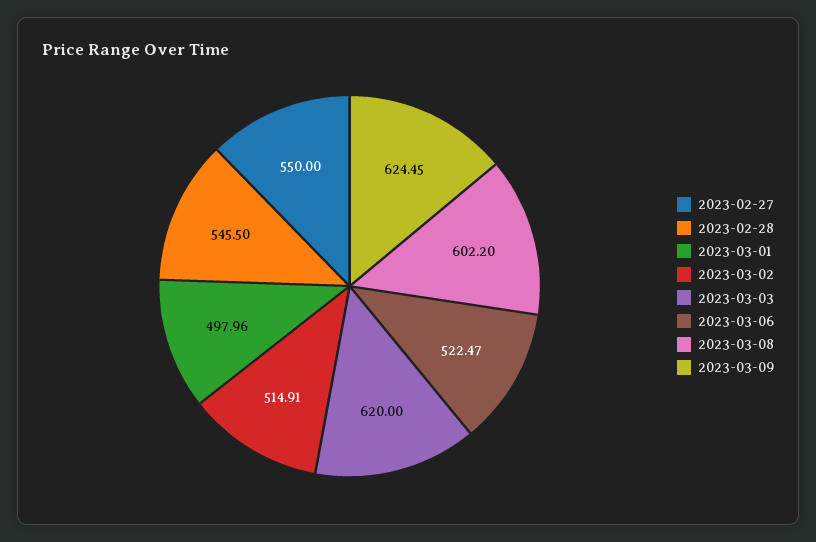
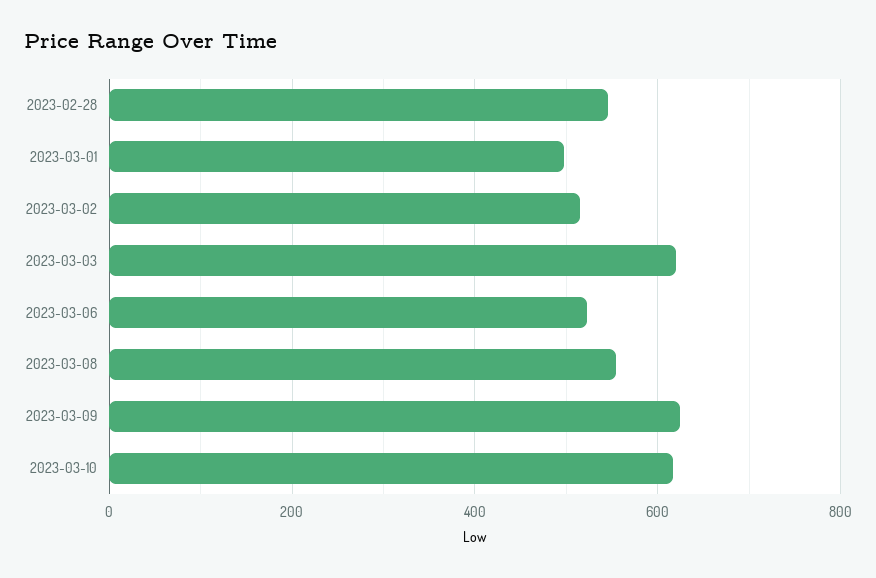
2023-02-27: 550 -> none
2023-03-08: 602.2 -> 560
2023-03-10: none -> 620

